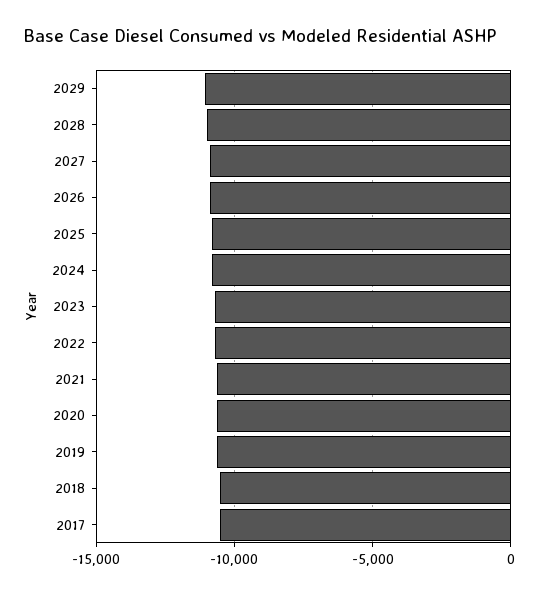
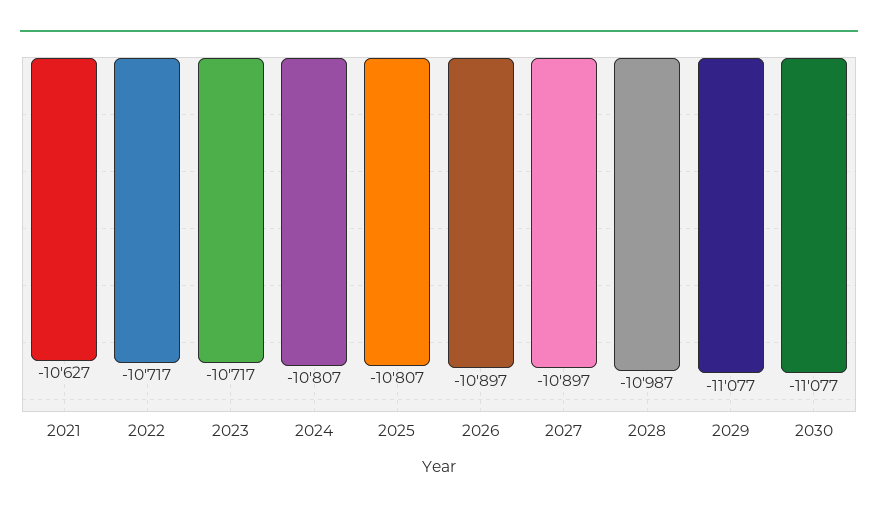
2020: -10500 -> none
2019: -10500 -> none
2018: -10500 -> none
2017: -10500 -> none
2030: none -> -11077

